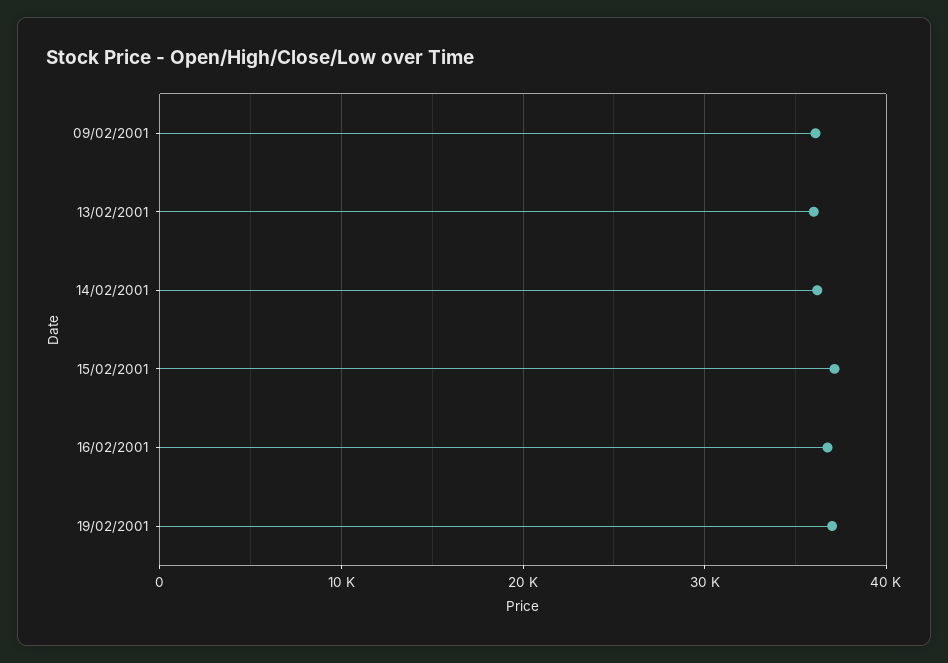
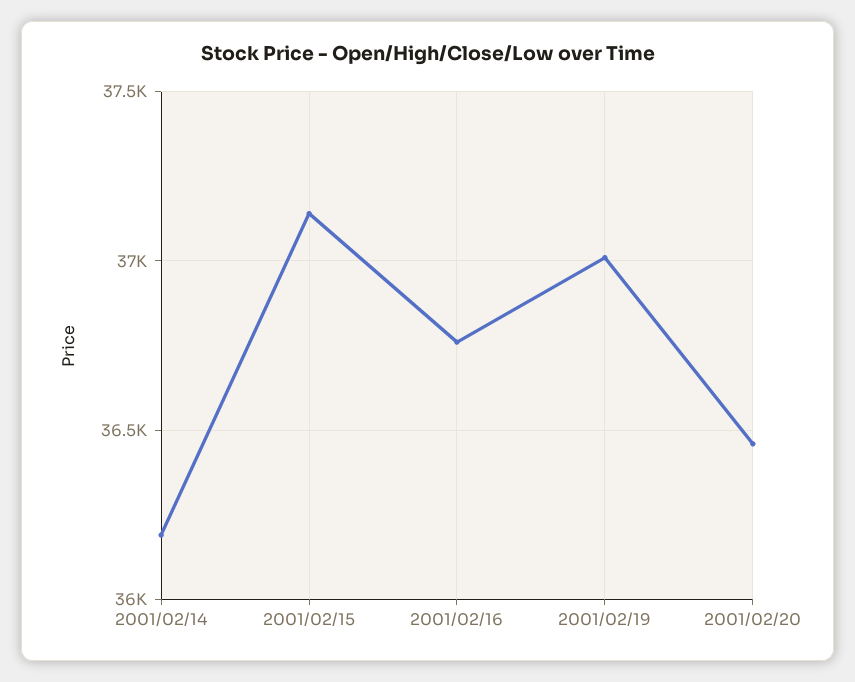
09/02/2001: 36000 -> none
13/02/2001: 36000 -> none
2001/02/20: none -> 36450

